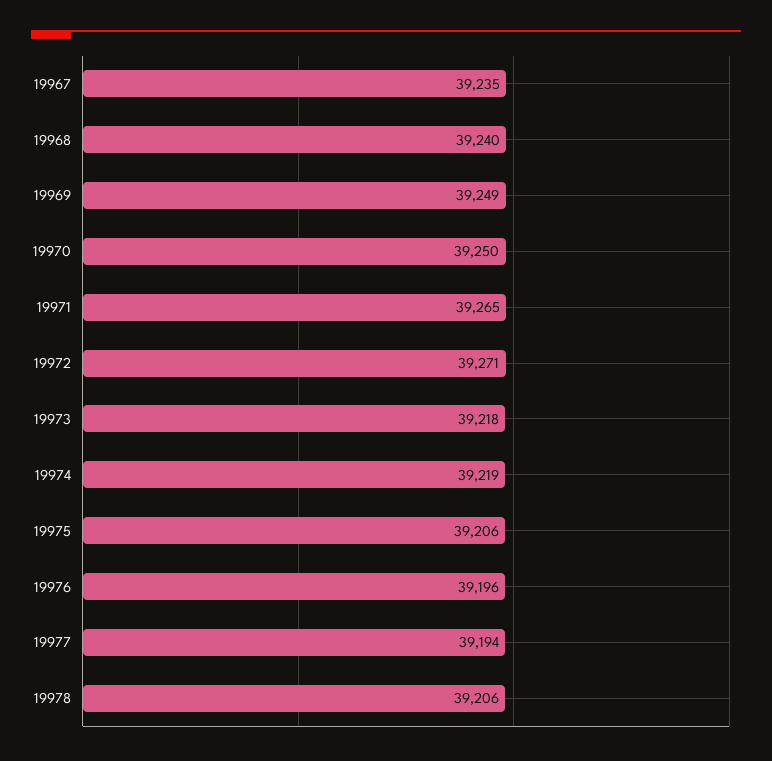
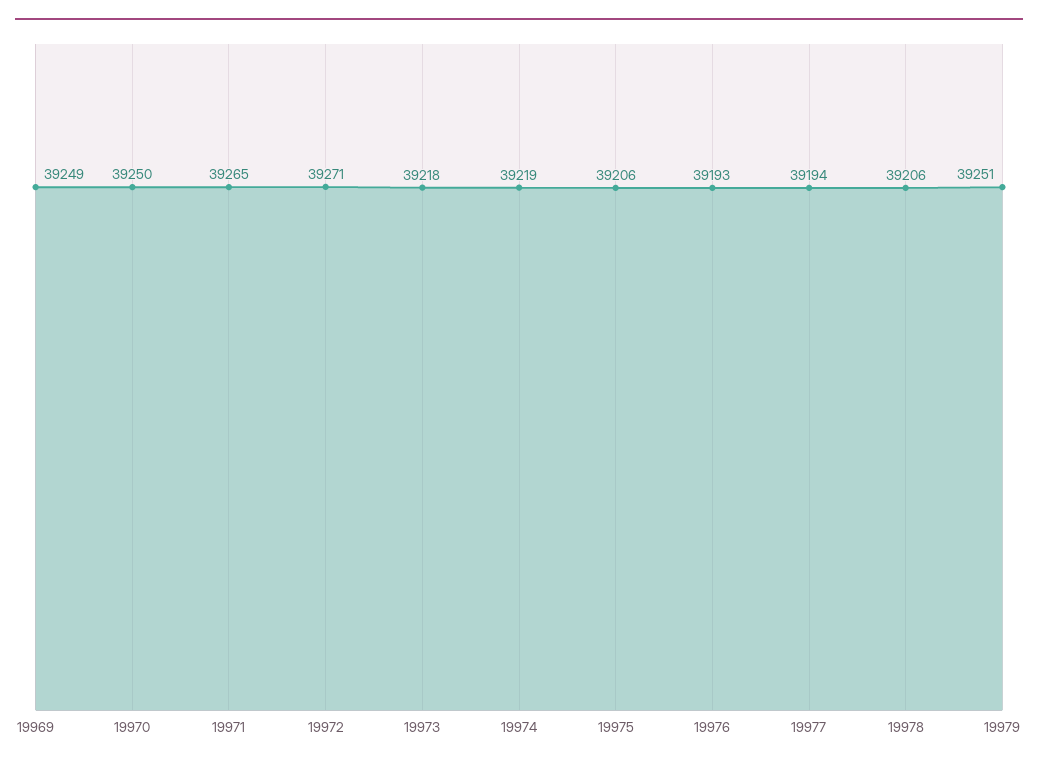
19967: 39235 -> none
19968: 39240 -> none
19976: 39196 -> 39193
19979: none -> 39251

